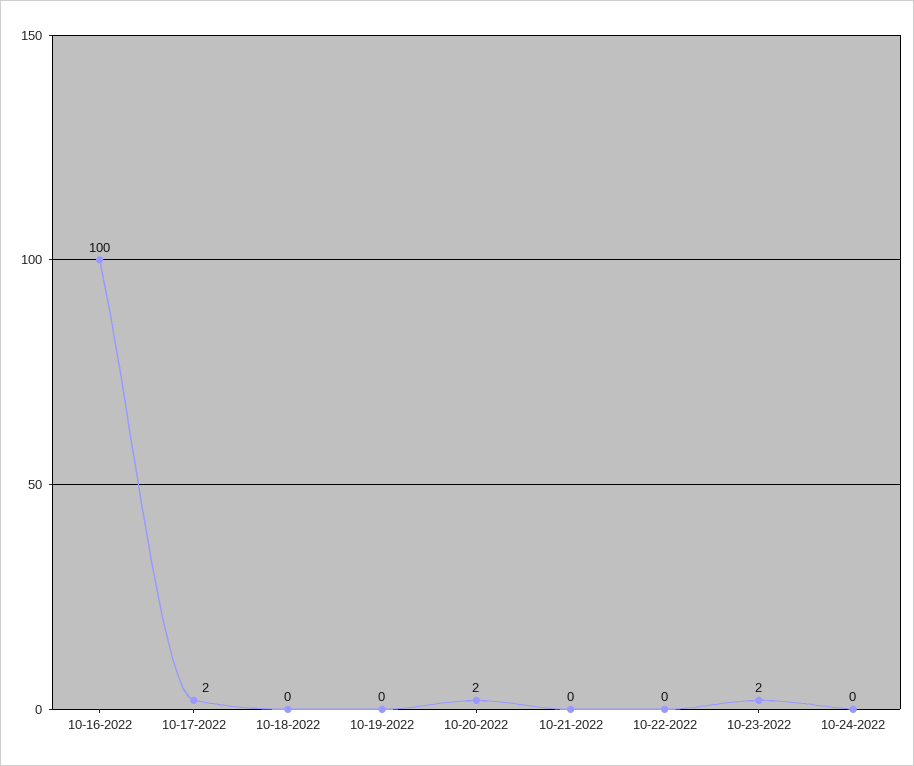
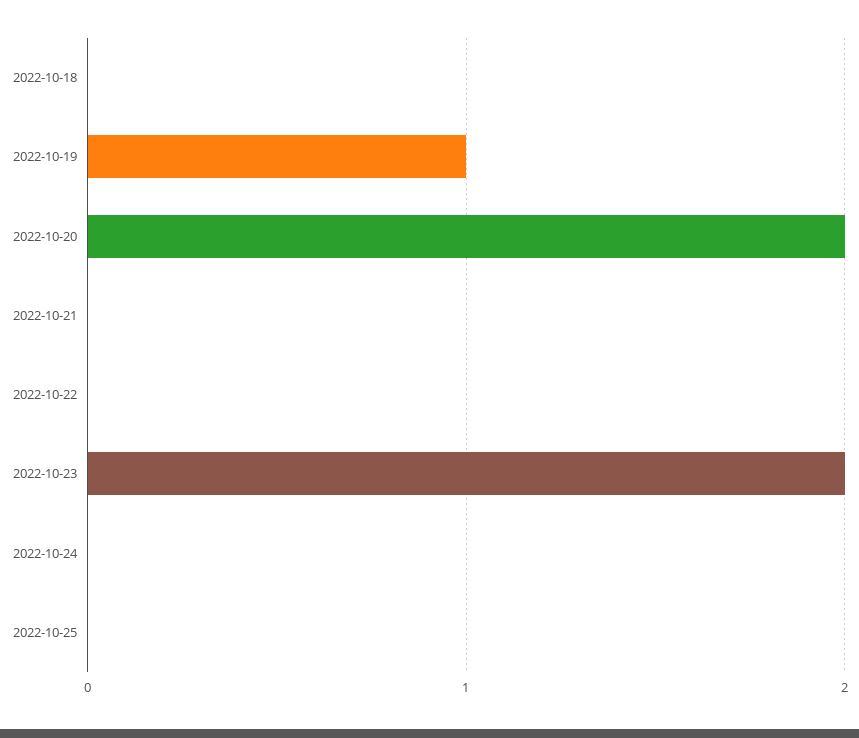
10-16-2022: 100 -> none
10-17-2022: 2 -> none
10-19-2022: 0 -> 1
2022-10-25: none -> 0

